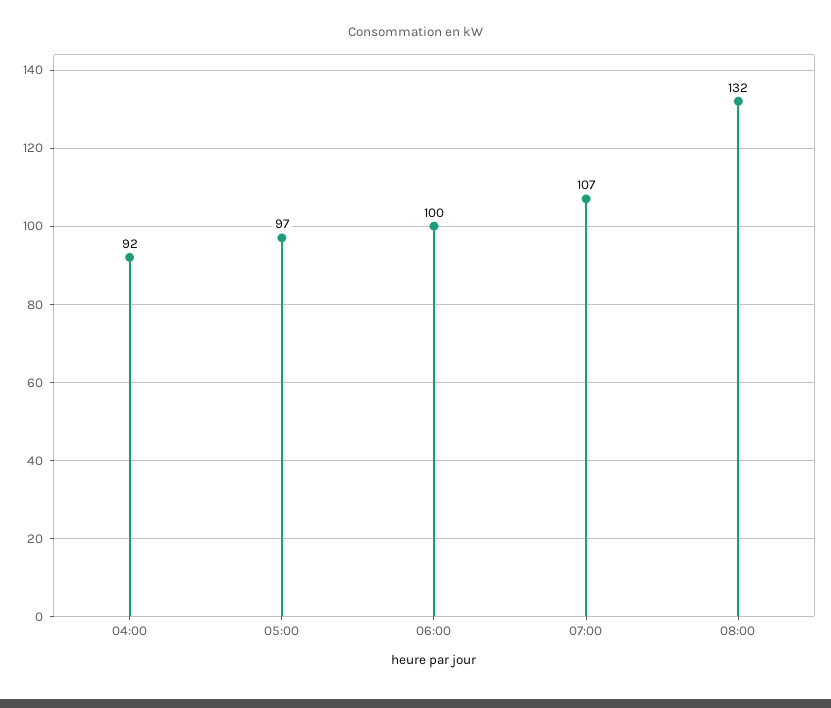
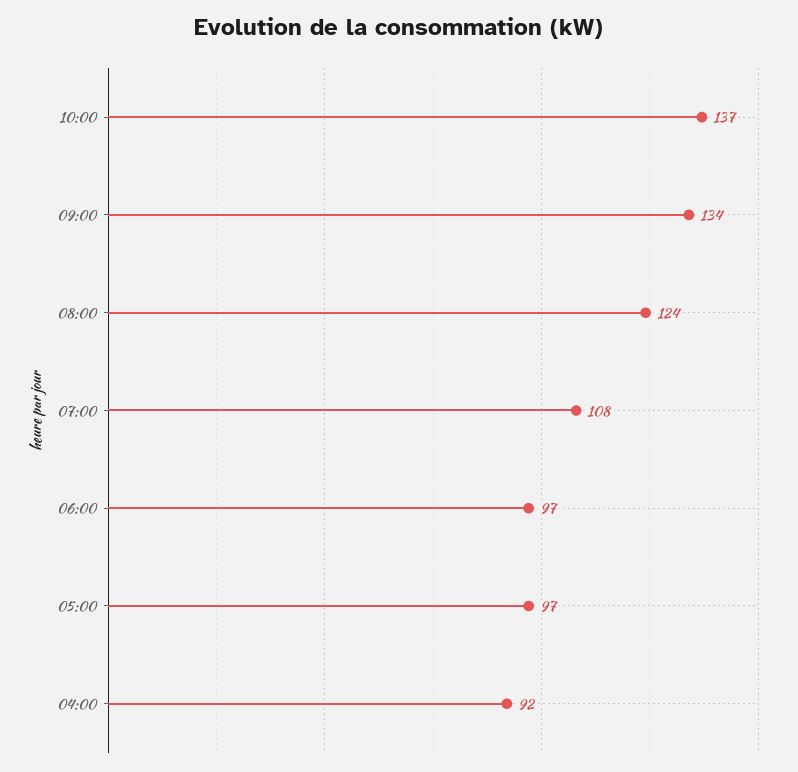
06:00: 100 -> 97
07:00: 107 -> 108
08:00: 132 -> 124
10:00: none -> 137
09:00: none -> 134

